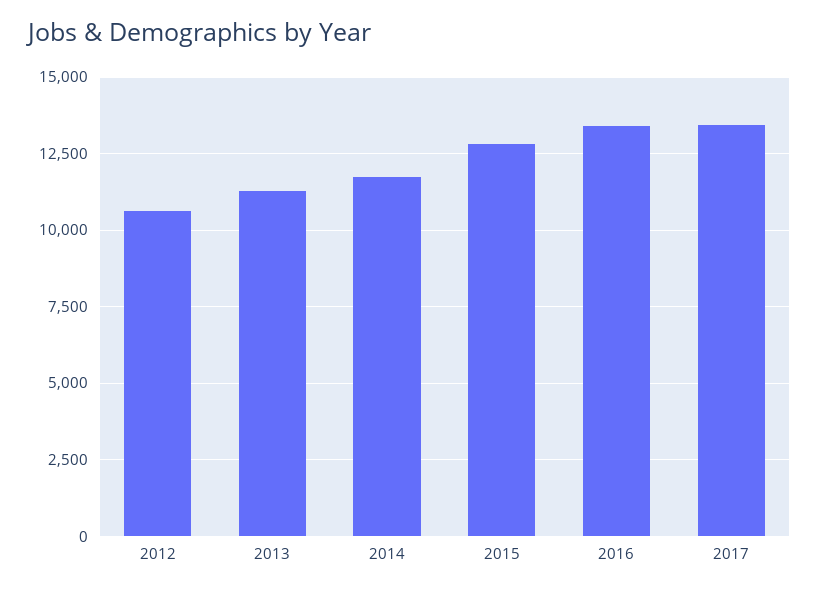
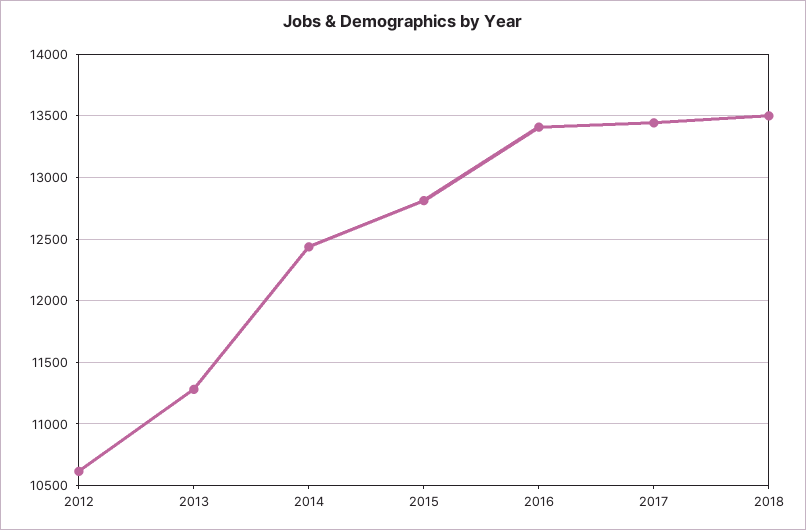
2014: 11750 -> 12450
2018: none -> 13500

